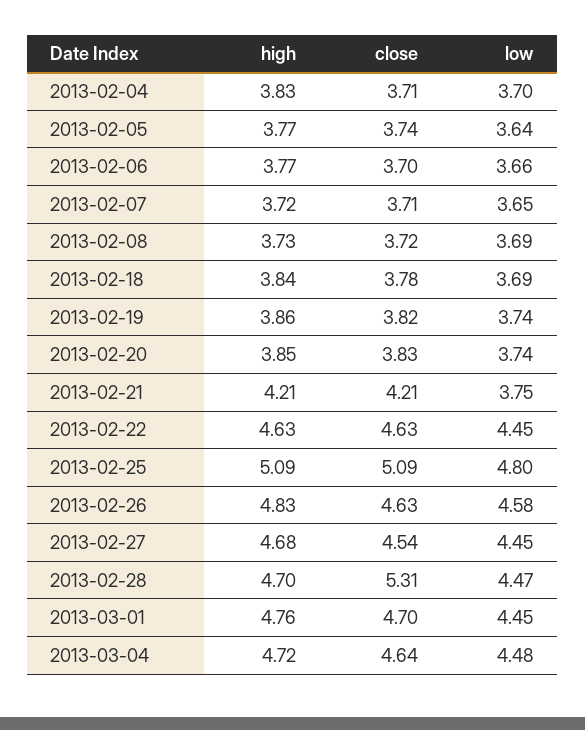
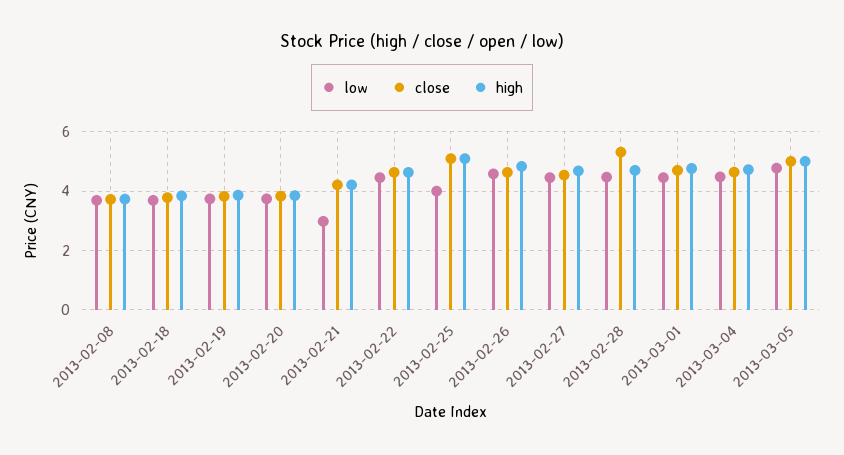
high, 2013-02-04: 3.83 -> none
close, 2013-02-04: 3.71 -> none
low, 2013-02-04: 3.7 -> none
high, 2013-02-05: 3.77 -> none
close, 2013-02-05: 3.74 -> none
low, 2013-02-05: 3.64 -> none
high, 2013-02-06: 3.77 -> none
close, 2013-02-06: 3.7 -> none
low, 2013-02-06: 3.66 -> none
high, 2013-02-07: 3.72 -> none
close, 2013-02-07: 3.71 -> none
low, 2013-02-07: 3.65 -> none
low, 2013-02-21: 3.75 -> 3
low, 2013-02-25: 4.8 -> 4
low, 2013-03-05: none -> 4.75
close, 2013-03-05: none -> 5
high, 2013-03-05: none -> 5

